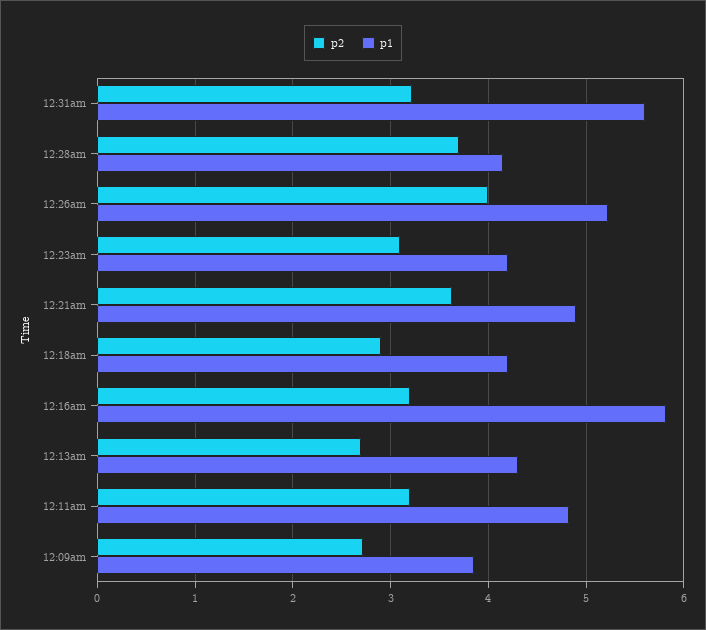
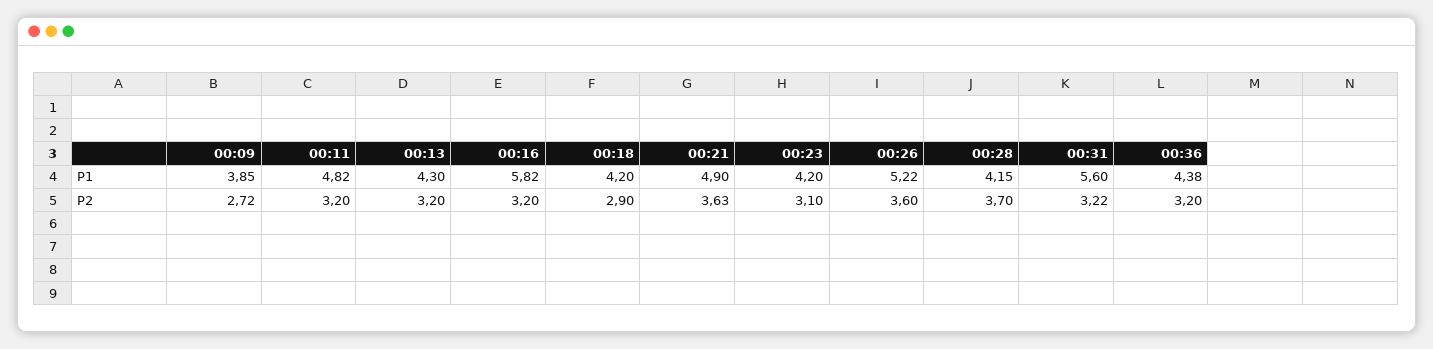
p2, 12:26am: 4 -> 3.6
p2, 12:13am: 2.7 -> 3.2
p1, 00:36: none -> 4.38
p2, 00:36: none -> 3.2

